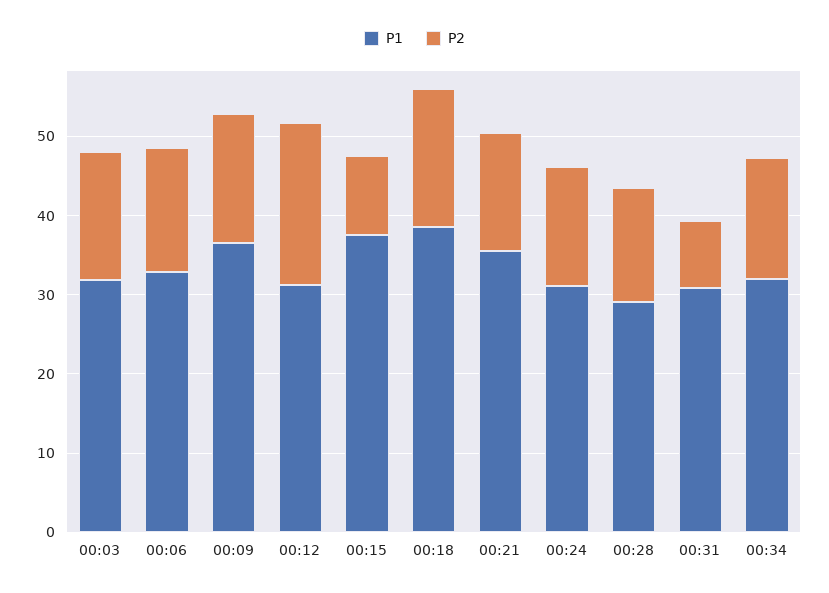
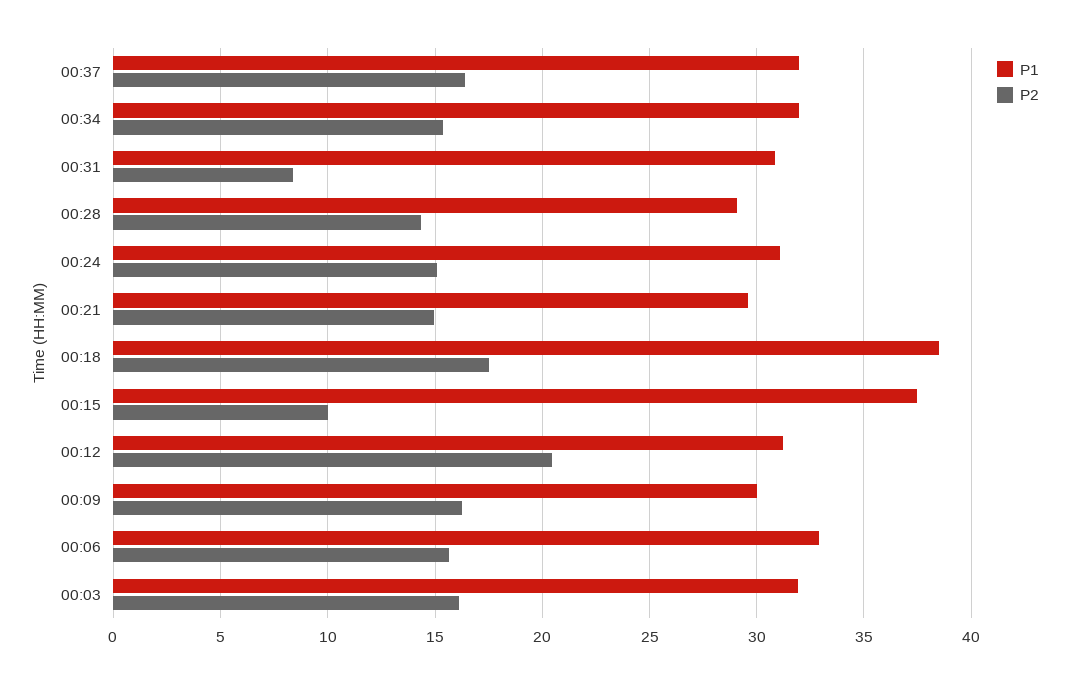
P1, 00:09: 36 -> 30
P1, 00:21: 36 -> 29.5
P1, 00:37: none -> 32
P2, 00:37: none -> 16.5

